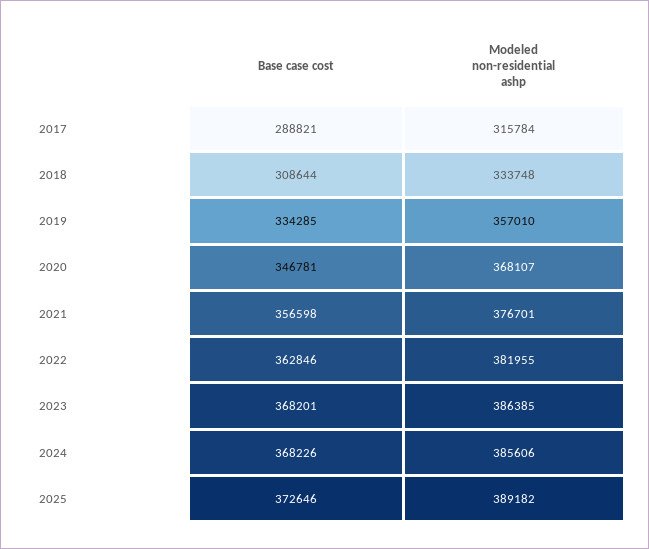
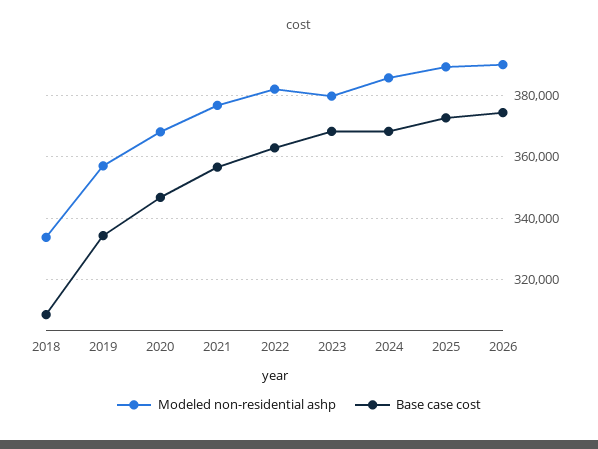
Base case cost, 2017: 288821 -> none
Modeled non-residential ashp, 2017: 315784 -> none
Modeled non-residential ashp, 2023: 386385 -> 380000
Modeled non-residential ashp, 2026: none -> 390000
Base case cost, 2026: none -> 374000

